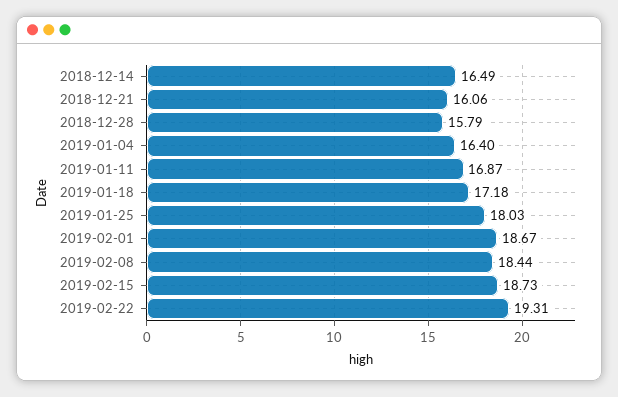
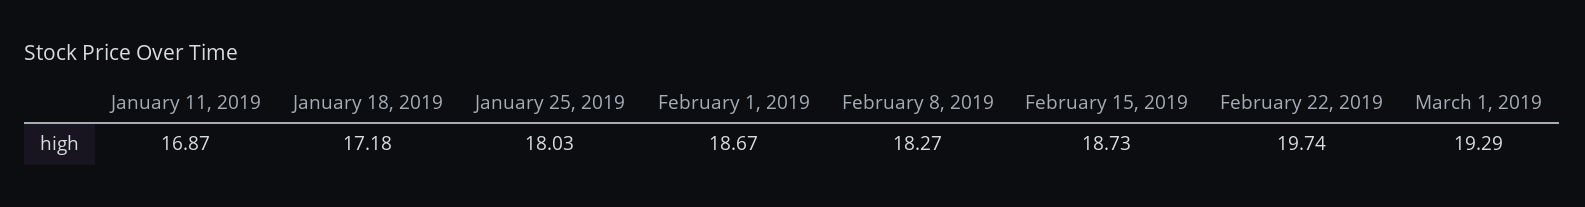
2018-12-14: 16.49 -> none
2018-12-21: 16.06 -> none
2018-12-28: 15.79 -> none
2019-01-04: 16.4 -> none
2019-02-08: 18.44 -> 18.27
2019-02-22: 19.31 -> 19.74
March 1, 2019: none -> 19.29

